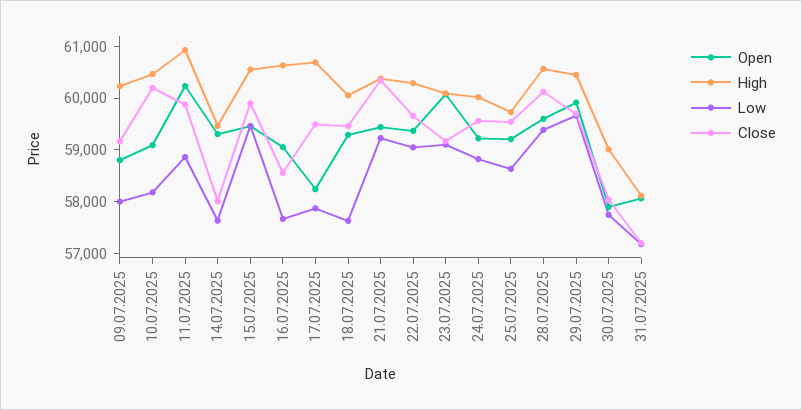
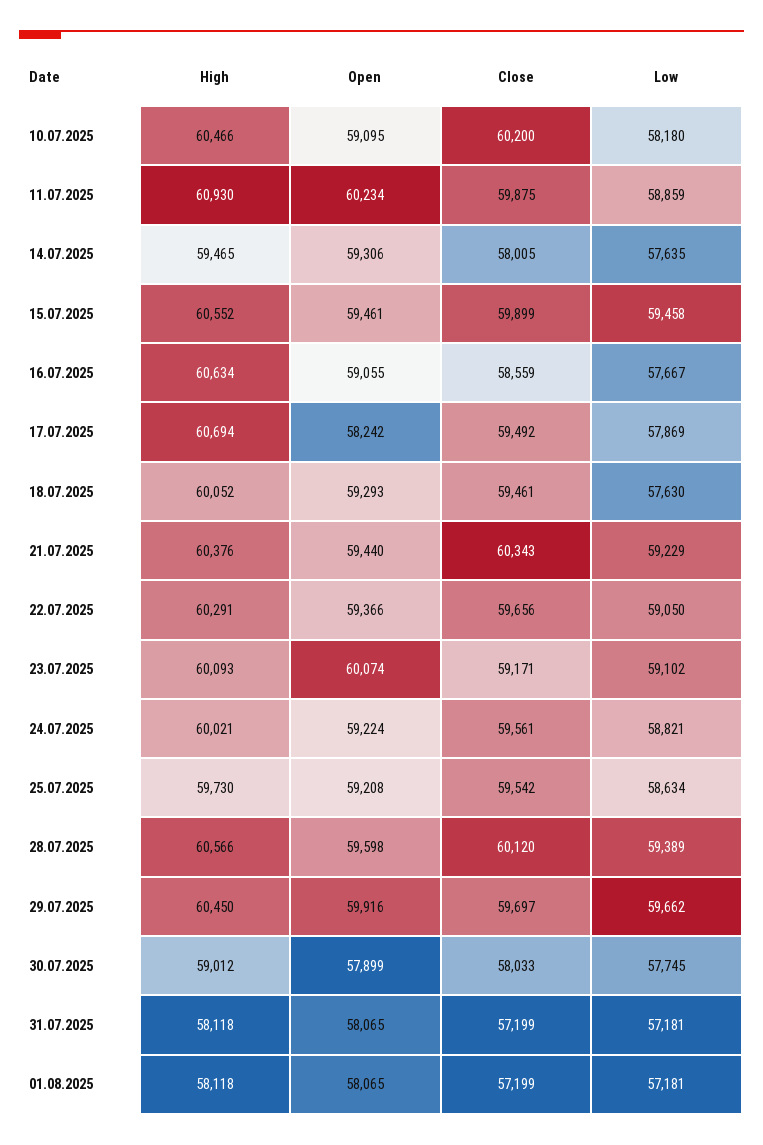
Open, 09.07.2025: 58800 -> none
High, 09.07.2025: 60200 -> none
Low, 09.07.2025: 58000 -> none
Close, 09.07.2025: 59200 -> none
High, 01.08.2025: none -> 58118
Open, 01.08.2025: none -> 58065
Close, 01.08.2025: none -> 57199
Low, 01.08.2025: none -> 57181

